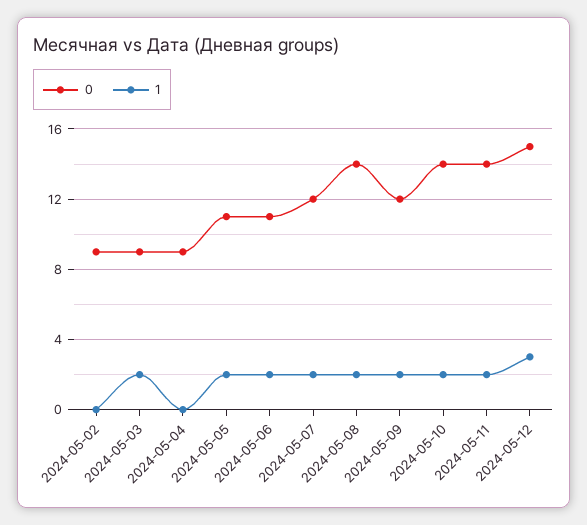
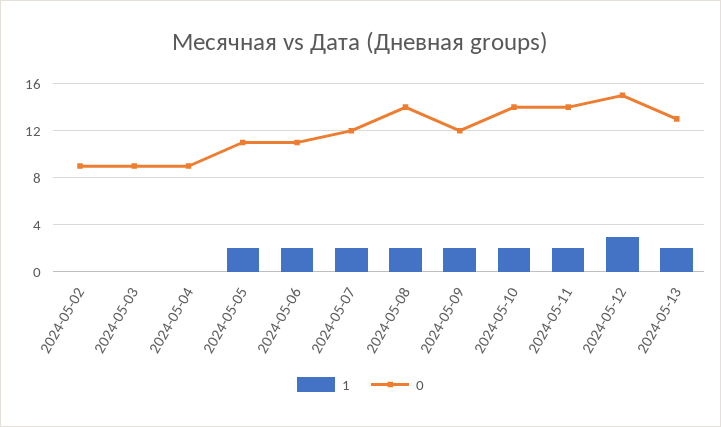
1, 2024-05-03: 2 -> 0
1, 2024-05-13: none -> 2
0, 2024-05-13: none -> 13

